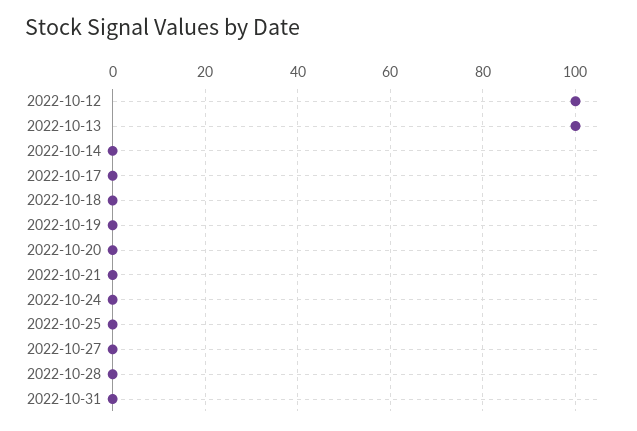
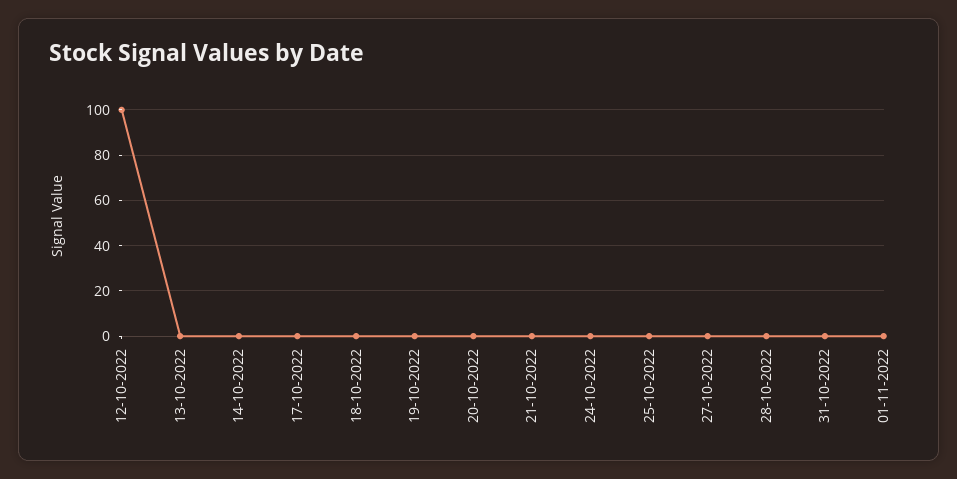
2022-10-13: 100 -> 0
01-11-2022: none -> 0

